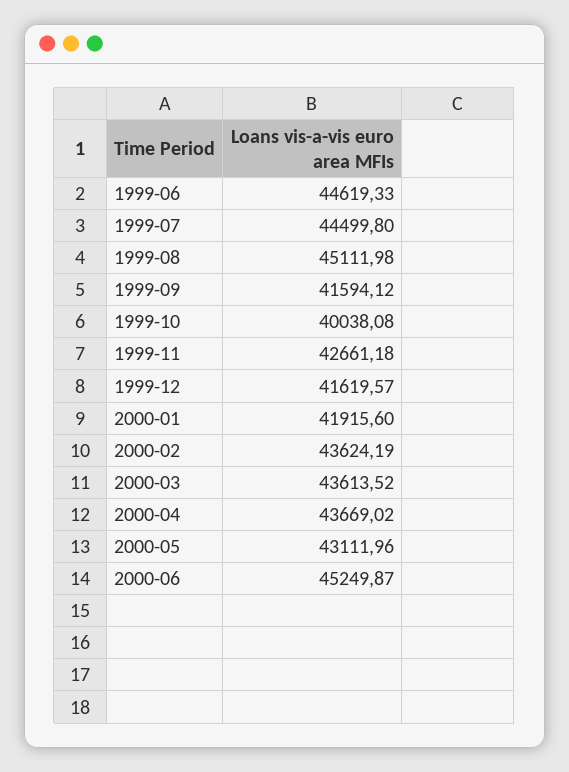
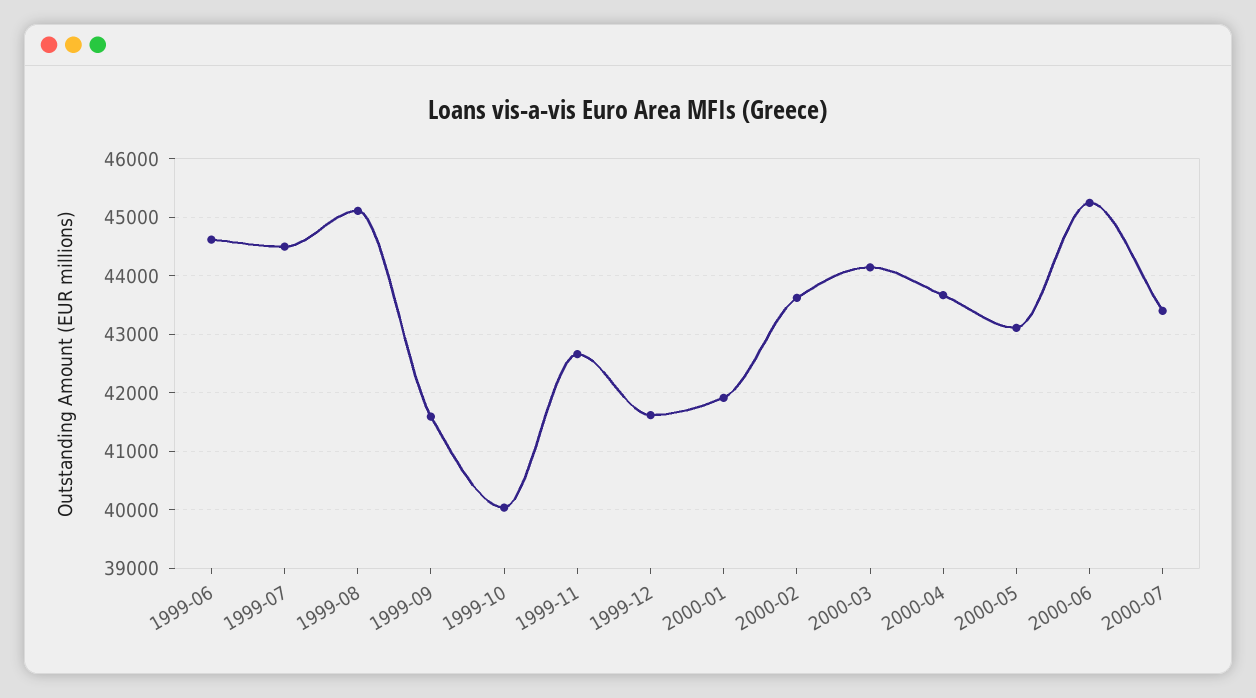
2000-03: 43613.52 -> 44200
2000-07: none -> 43400

